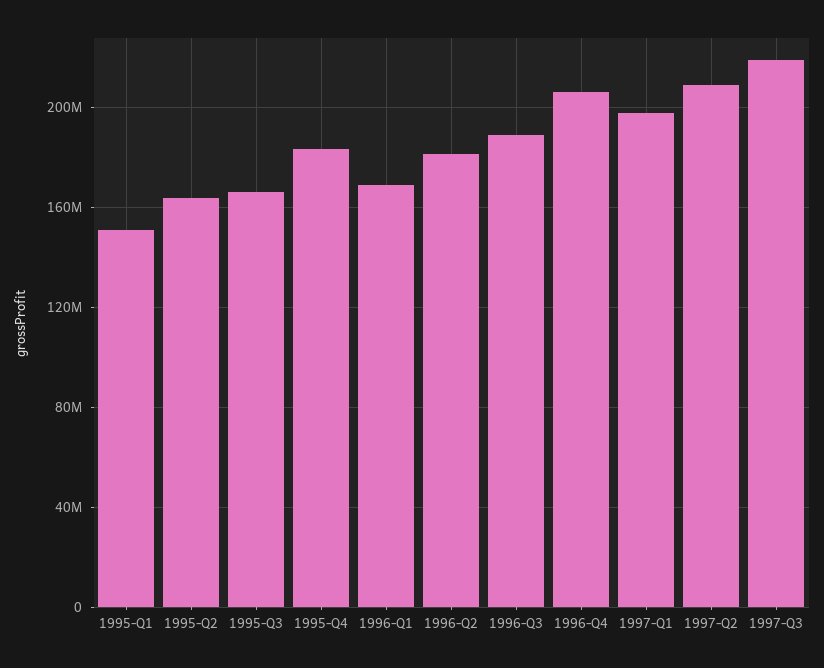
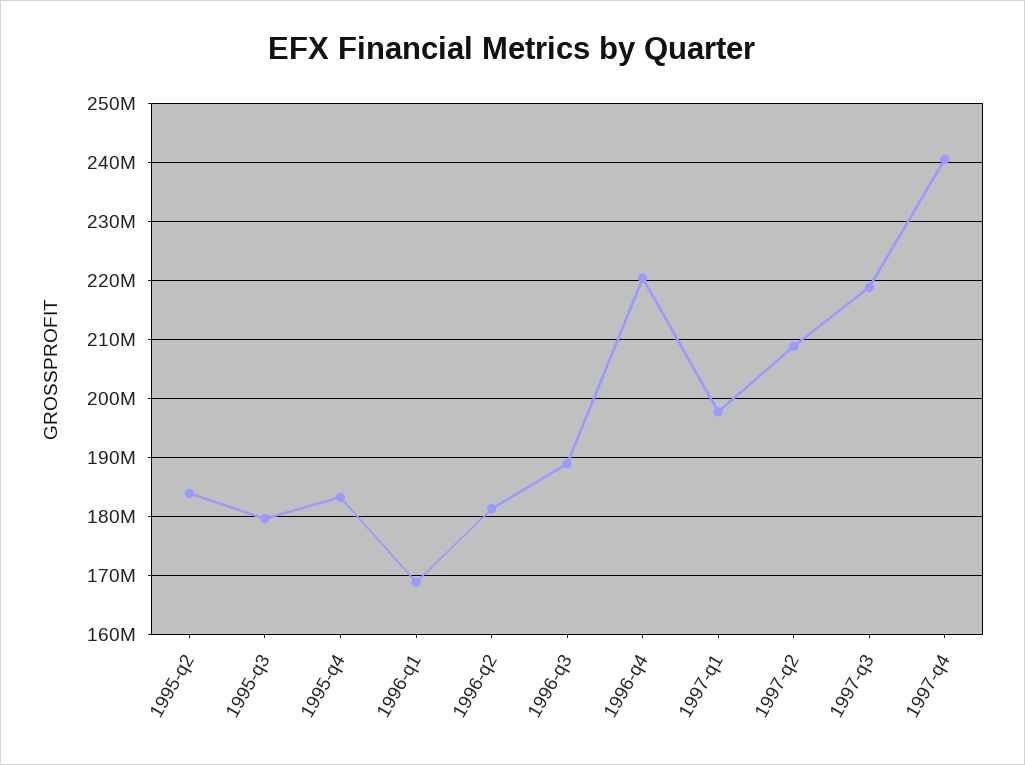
1995-Q1: 150000000 -> none
1995-Q2: 165000000 -> 184000000
1995-Q3: 165000000 -> 180000000
1996-Q4: 205000000 -> 220000000
1997-q4: none -> 240000000

